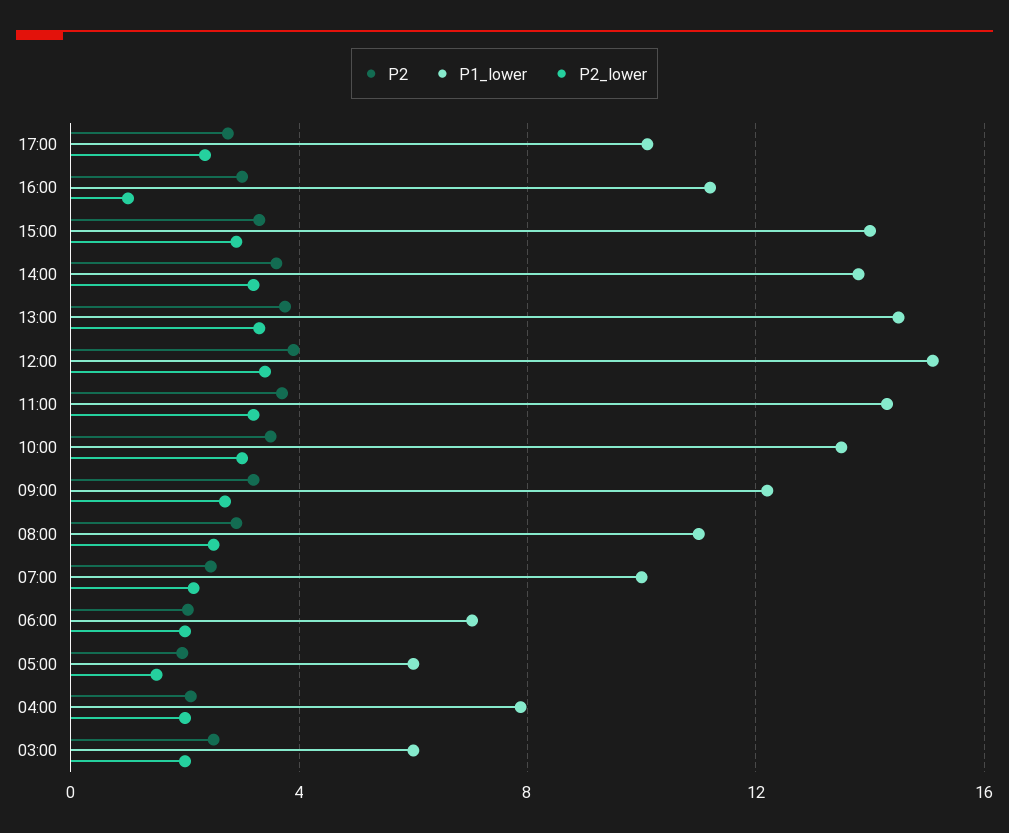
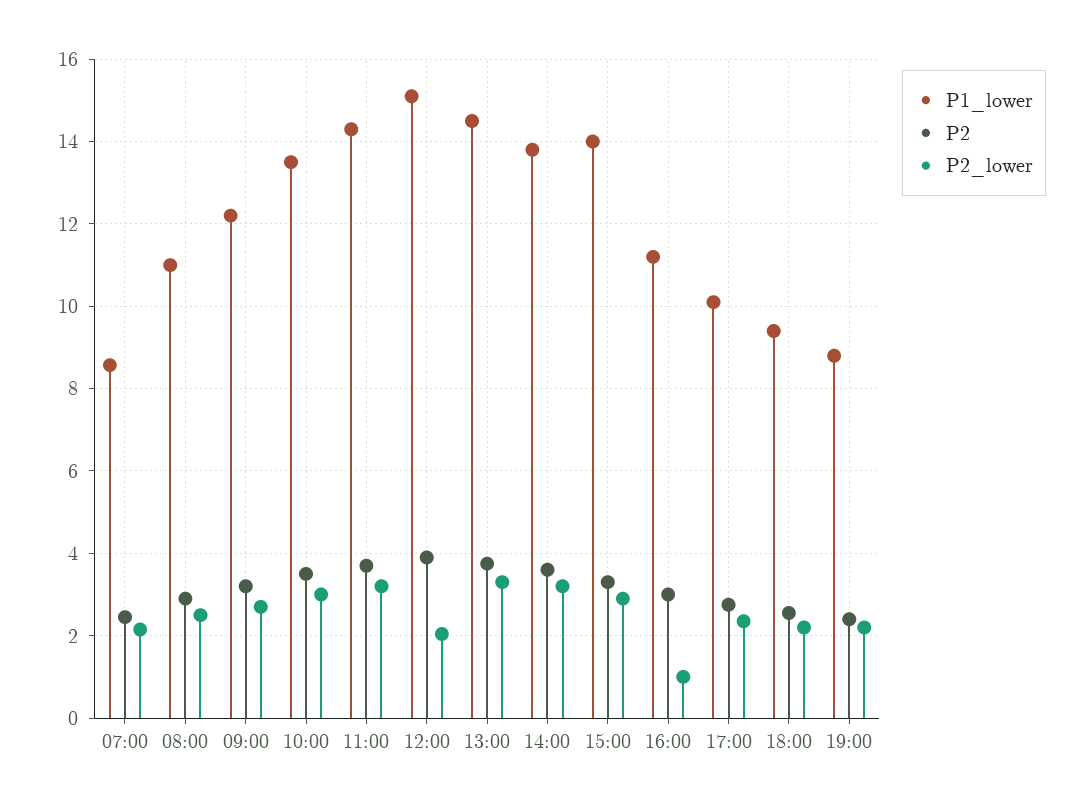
P2_lower, 12:00: 3.5 -> 2
P1_lower, 07:00: 10 -> 8.6
P2, 06:00: 2 -> none
P1_lower, 06:00: 7 -> none
P2_lower, 06:00: 2 -> none
P2, 05:00: 2 -> none
P1_lower, 05:00: 6 -> none
P2_lower, 05:00: 1.5 -> none
P2, 04:00: 2 -> none
P1_lower, 04:00: 8 -> none
P2_lower, 04:00: 2 -> none
P2, 03:00: 2.5 -> none
P1_lower, 03:00: 6 -> none
P2_lower, 03:00: 2 -> none
P1_lower, 18:00: none -> 9.4
P2, 18:00: none -> 2.6
P2_lower, 18:00: none -> 2.2
P1_lower, 19:00: none -> 8.8
P2, 19:00: none -> 2.4
P2_lower, 19:00: none -> 2.2

